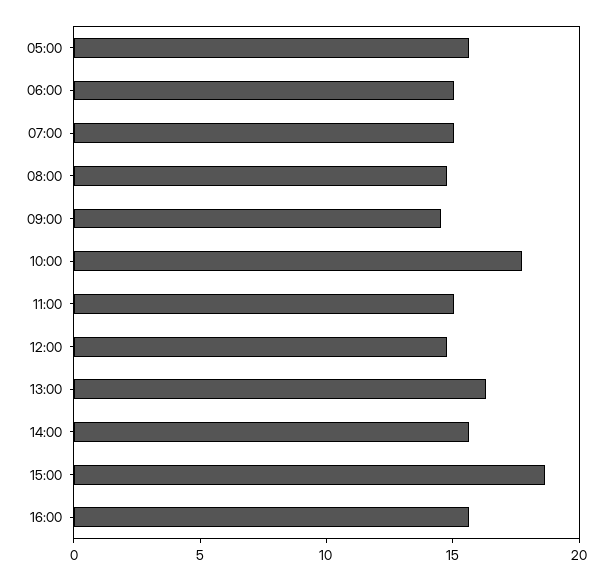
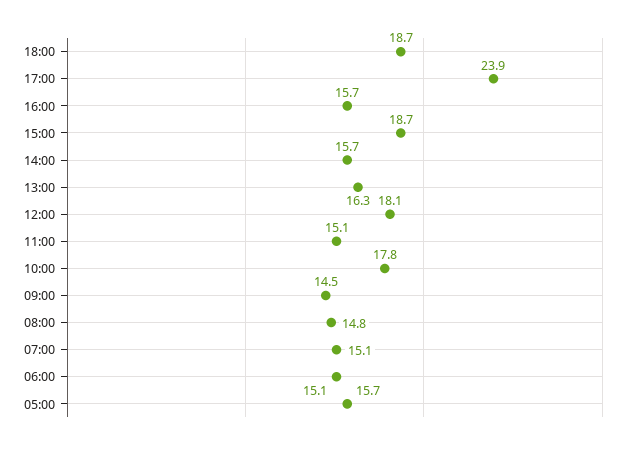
12:00: 15 -> 18.1
18:00: none -> 18.7
17:00: none -> 23.9

